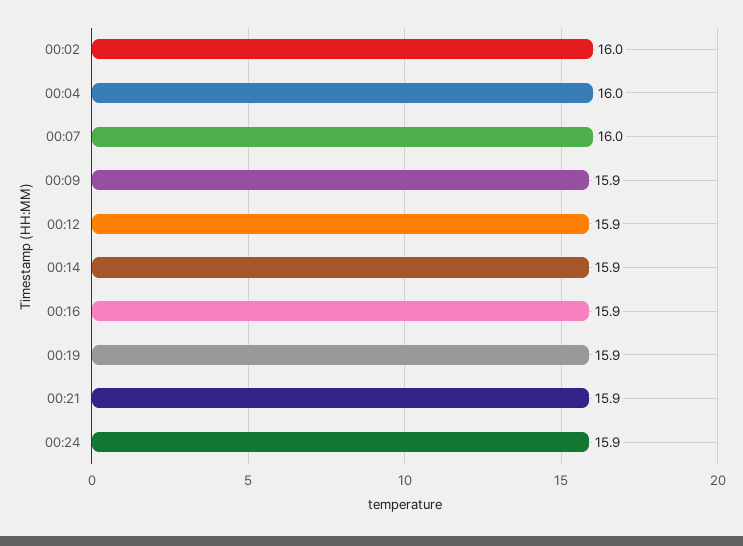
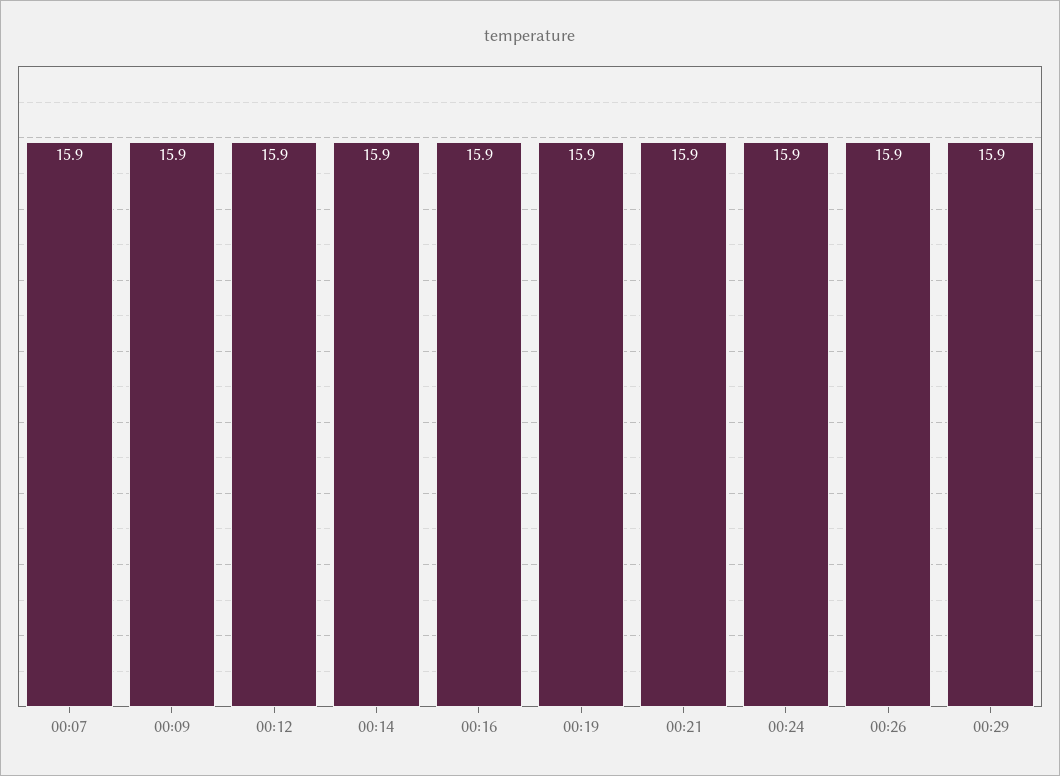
00:02: 16 -> none
00:04: 16 -> none
00:07: 16 -> 15.9
00:26: none -> 15.9
00:29: none -> 15.9

